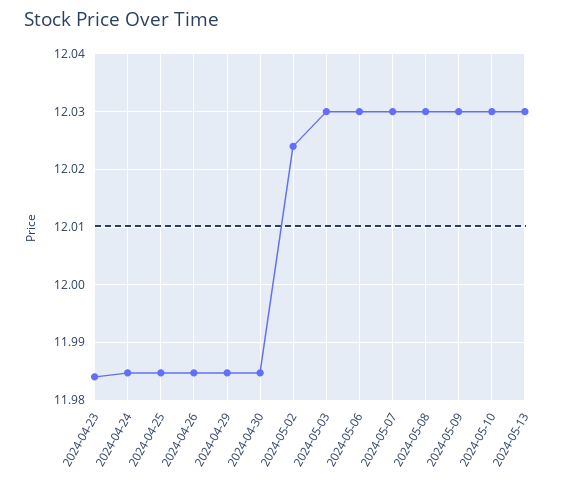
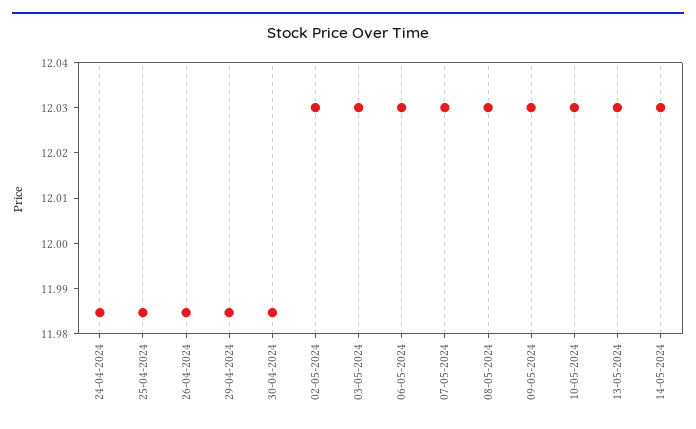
2024-04-23: 11.984 -> none
2024-05-02: 12.024 -> 12.03
14-05-2024: none -> 12.03

